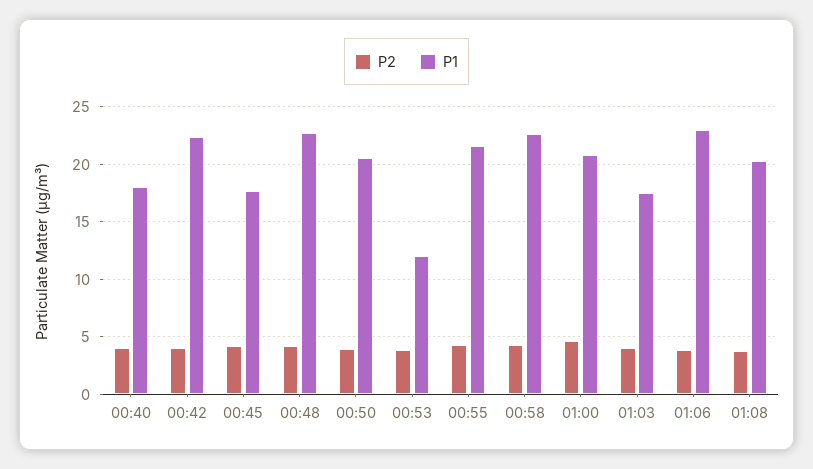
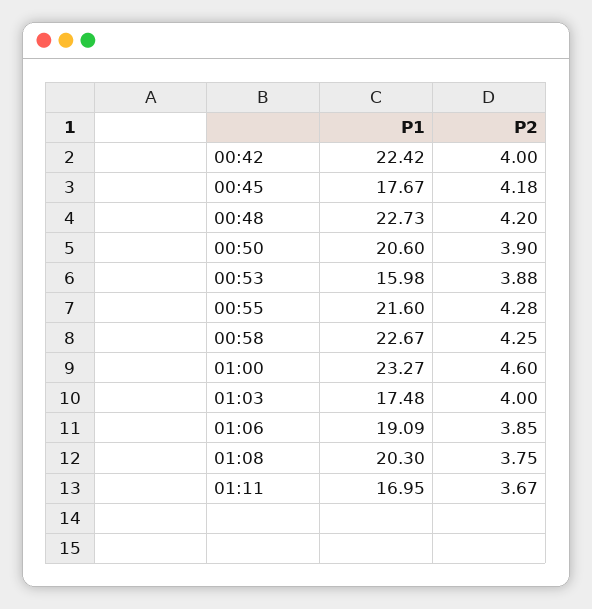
P2, 00:40: 4 -> none
P1, 00:40: 18 -> none
P1, 00:53: 12 -> 15.98
P1, 01:00: 21 -> 23.27
P1, 01:06: 23 -> 19.09
P1, 01:11: none -> 16.95
P2, 01:11: none -> 3.67

